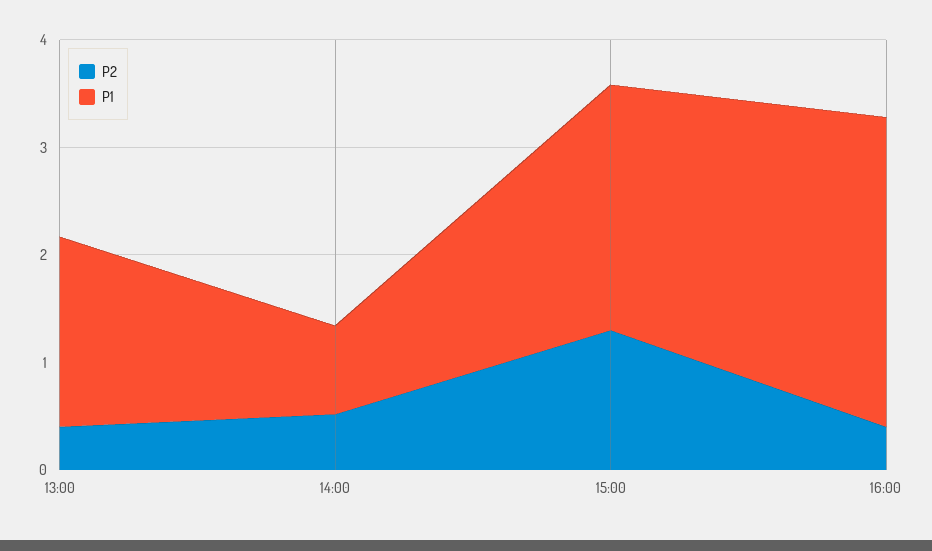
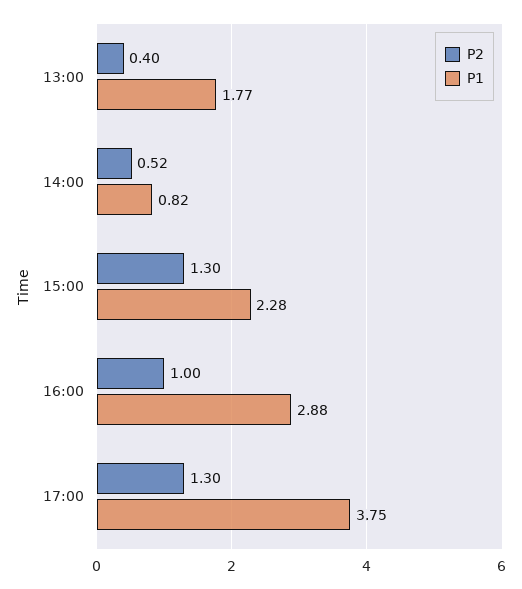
P2, 16:00: 0.4 -> 1
P2, 17:00: none -> 1.3
P1, 17:00: none -> 3.75

